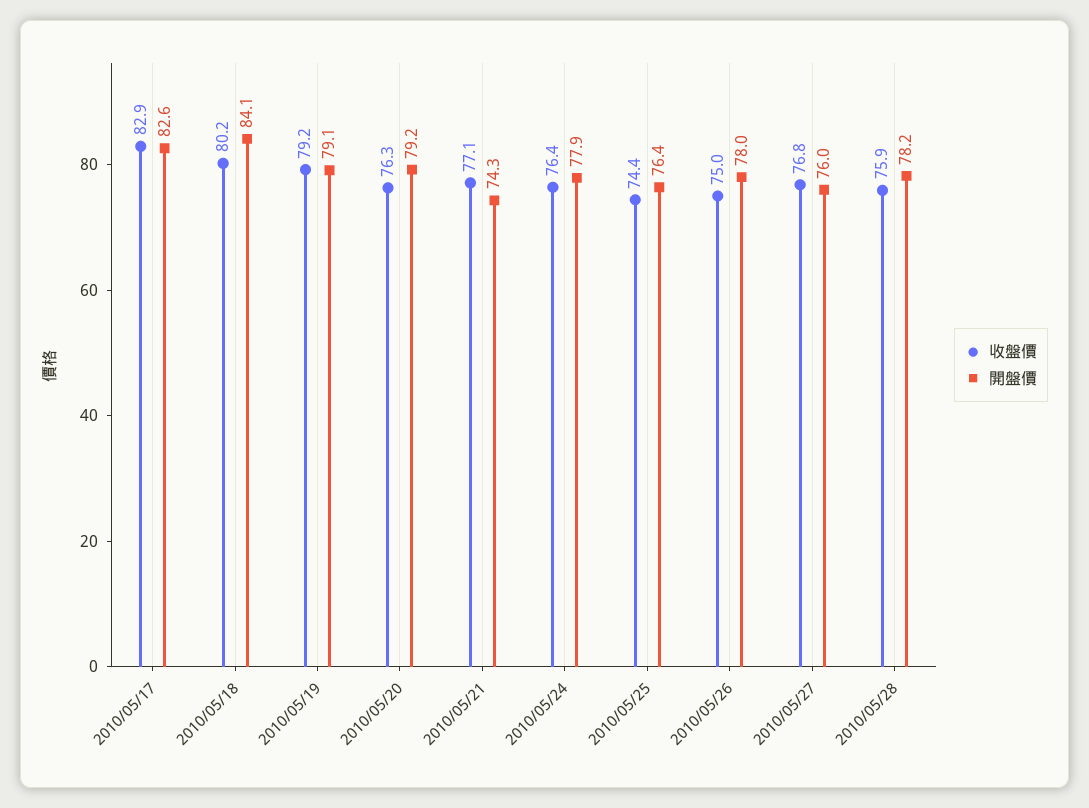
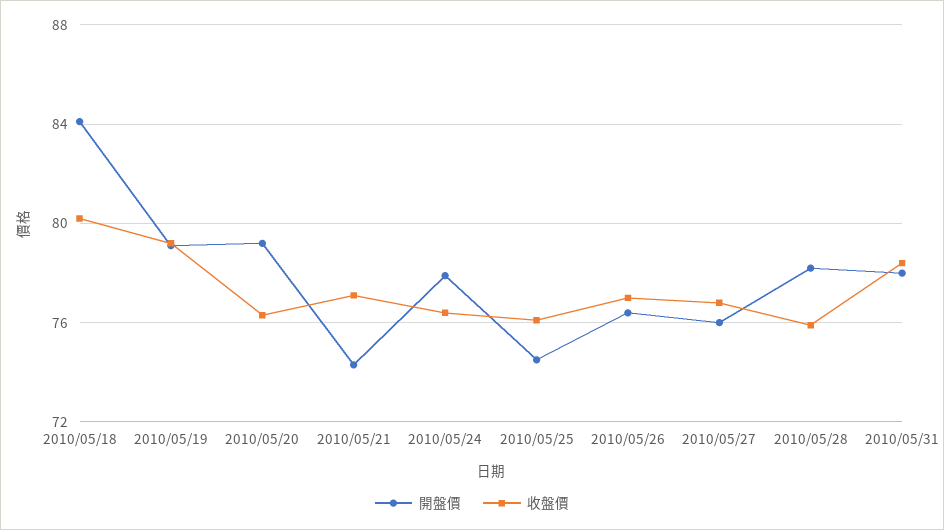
收盤價, 2010/05/17: 82.9 -> none
開盤價, 2010/05/17: 82.6 -> none
收盤價, 2010/05/25: 74.4 -> 76
開盤價, 2010/05/25: 76.4 -> 74.5
收盤價, 2010/05/26: 75 -> 77
開盤價, 2010/05/26: 78 -> 76.5
開盤價, 2010/05/31: none -> 78
收盤價, 2010/05/31: none -> 78.5

